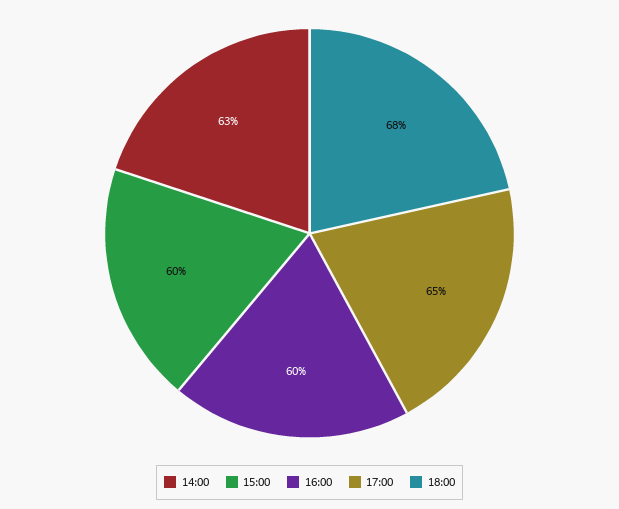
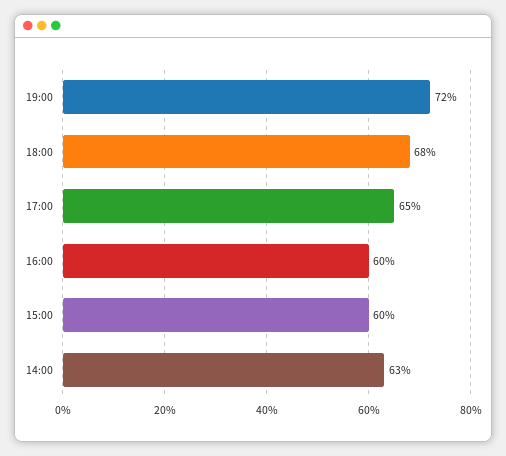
19:00: none -> 72

